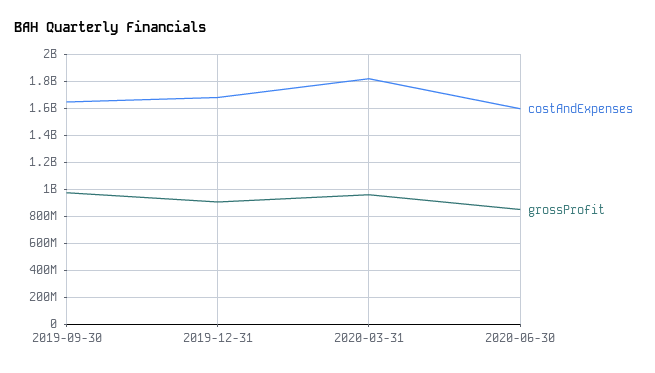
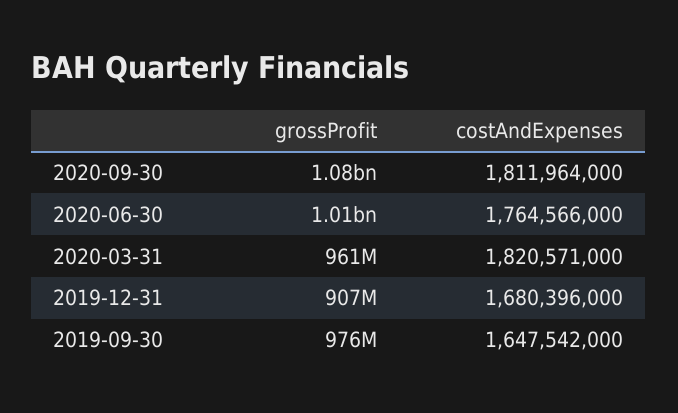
costAndExpenses, 2020-06-30: 1600000000 -> 1764566000
grossProfit, 2020-06-30: 850000000 -> 1010000000
grossProfit, 2020-09-30: none -> 1080000000
costAndExpenses, 2020-09-30: none -> 1811964000

